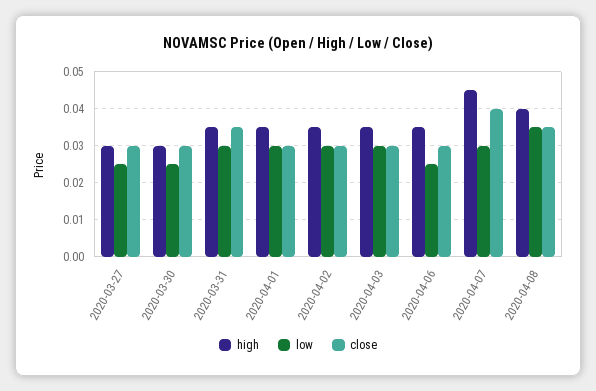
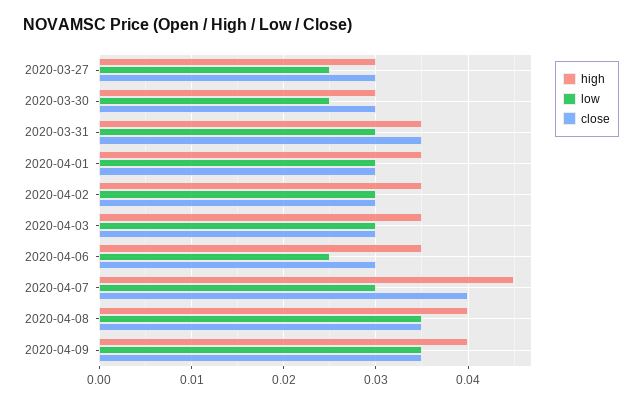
high, 2020-04-09: none -> 0.04
low, 2020-04-09: none -> 0.035
close, 2020-04-09: none -> 0.035

